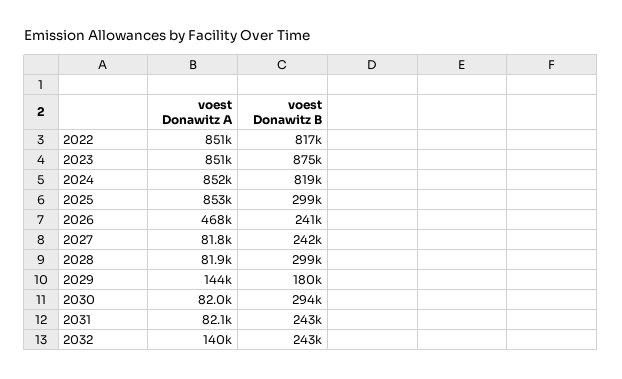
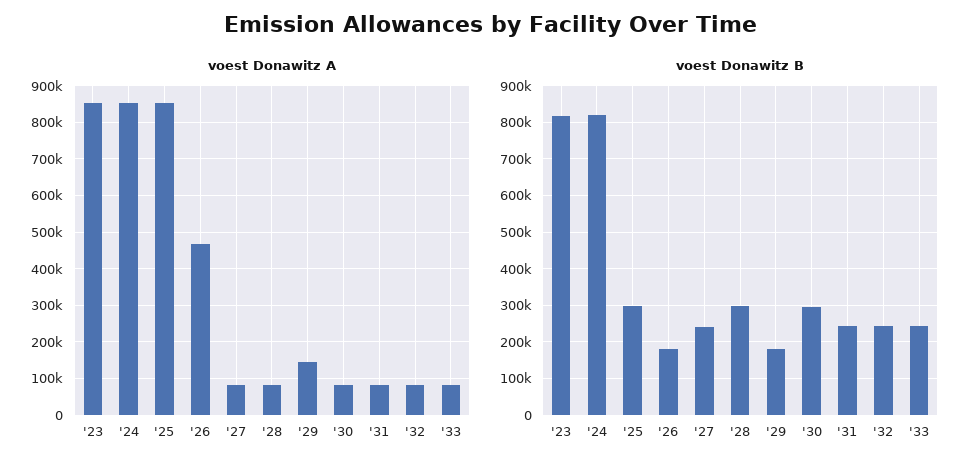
voest Donawitz A, 2022: 851000 -> none
voest Donawitz B, 2022: 817000 -> none
voest Donawitz B, 2023: 875000 -> 820000
voest Donawitz B, 2026: 241000 -> 180000
voest Donawitz A, 2032: 140000 -> 80000
voest Donawitz A, '33: none -> 80000
voest Donawitz B, '33: none -> 240000

